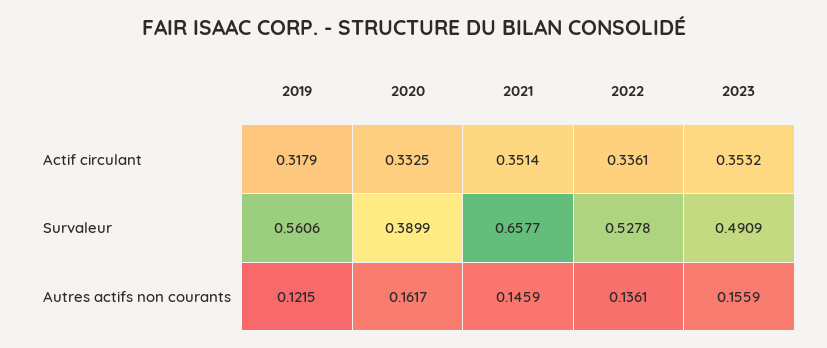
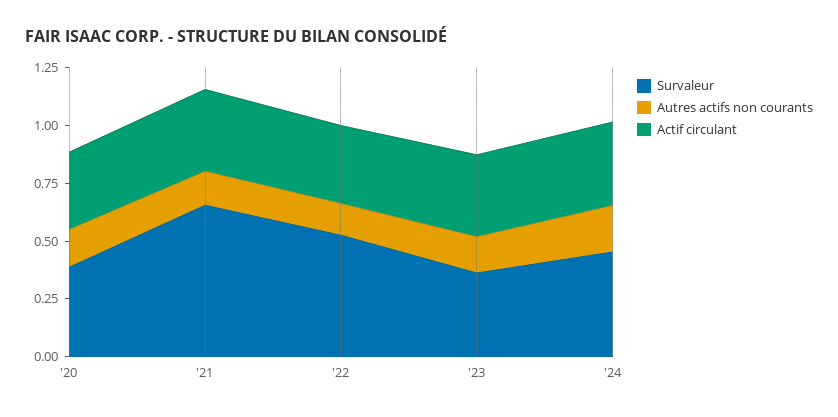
Actif circulant, 2019: 0.3179 -> none
Survaleur, 2019: 0.5606 -> none
Survaleur, 2023: 0.4909 -> 0.35
Autres actifs non courants, 2019: 0.1215 -> none
Survaleur, '24: none -> 0.45
Autres actifs non courants, '24: none -> 0.2
Actif circulant, '24: none -> 0.35

